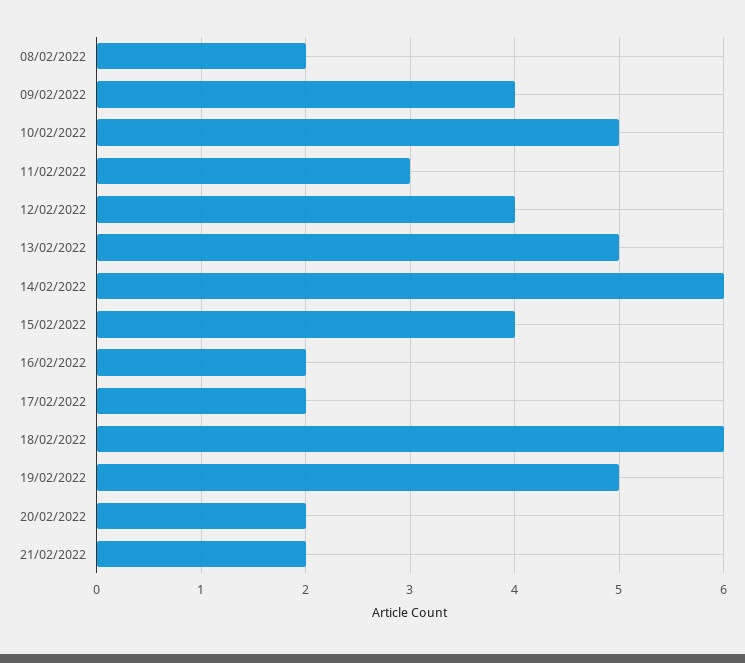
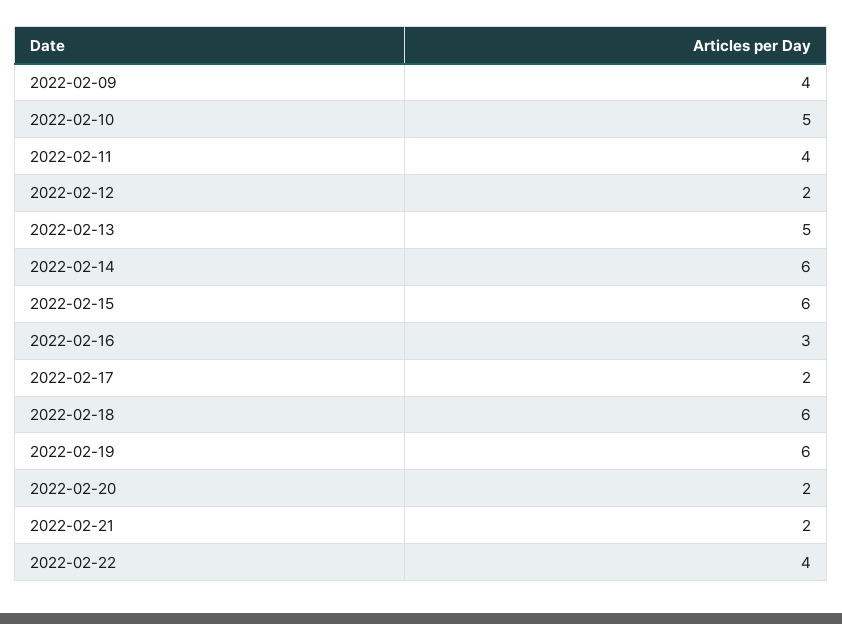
08/02/2022: 2 -> none
11/02/2022: 3 -> 4
12/02/2022: 4 -> 2
15/02/2022: 4 -> 6
16/02/2022: 2 -> 3
19/02/2022: 5 -> 6
2022-02-22: none -> 4

